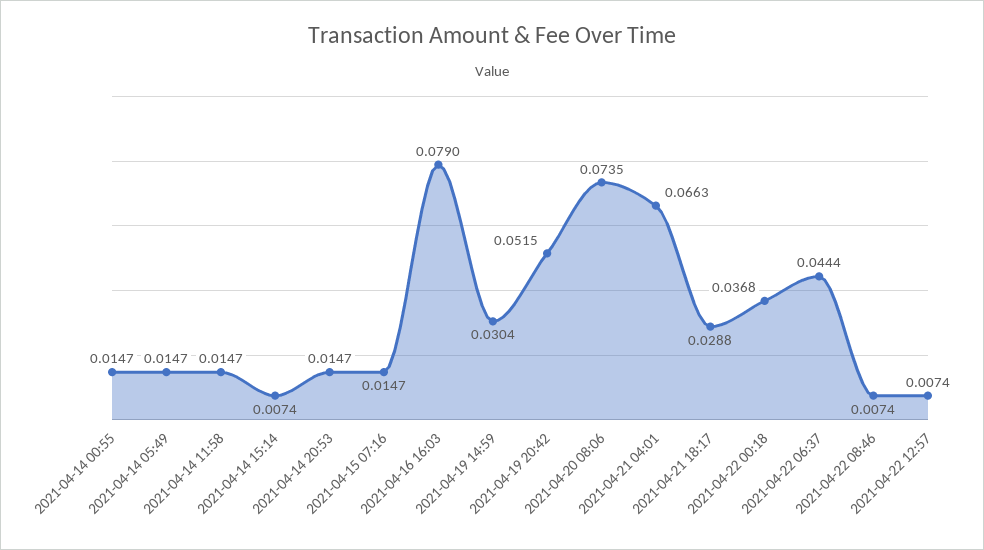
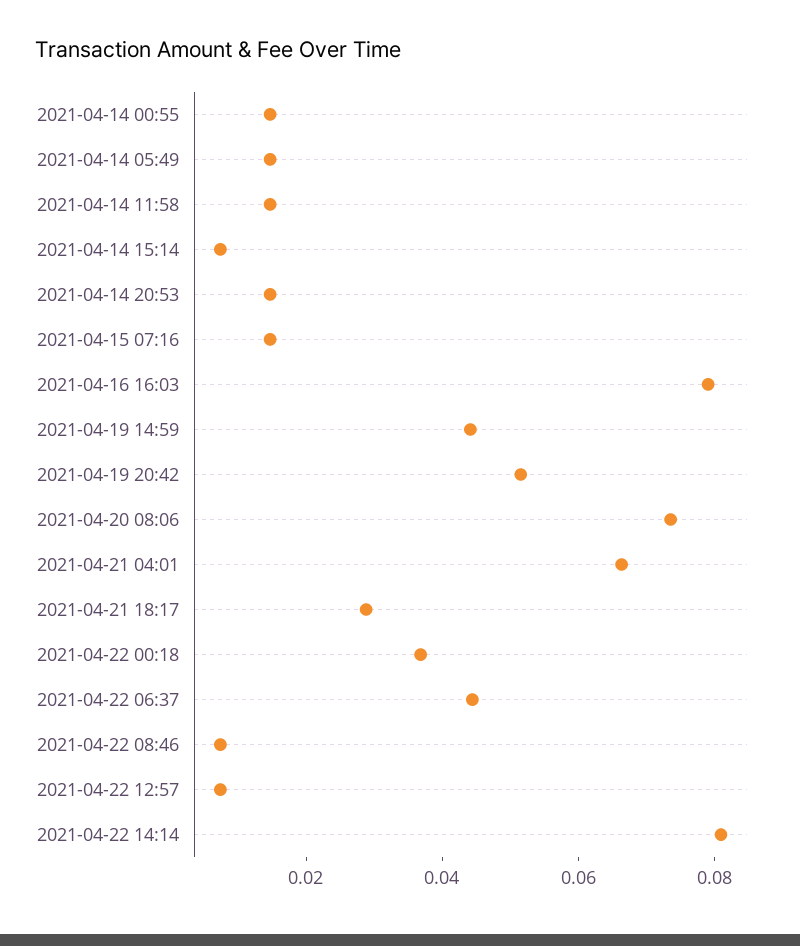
2021-04-19 14:59: 0.0304 -> 0.045
2021-04-22 14:14: none -> 0.08

